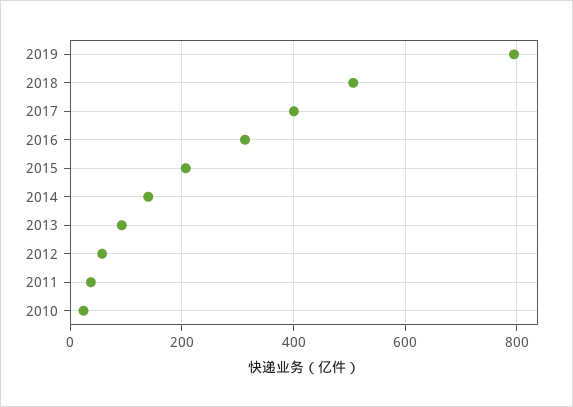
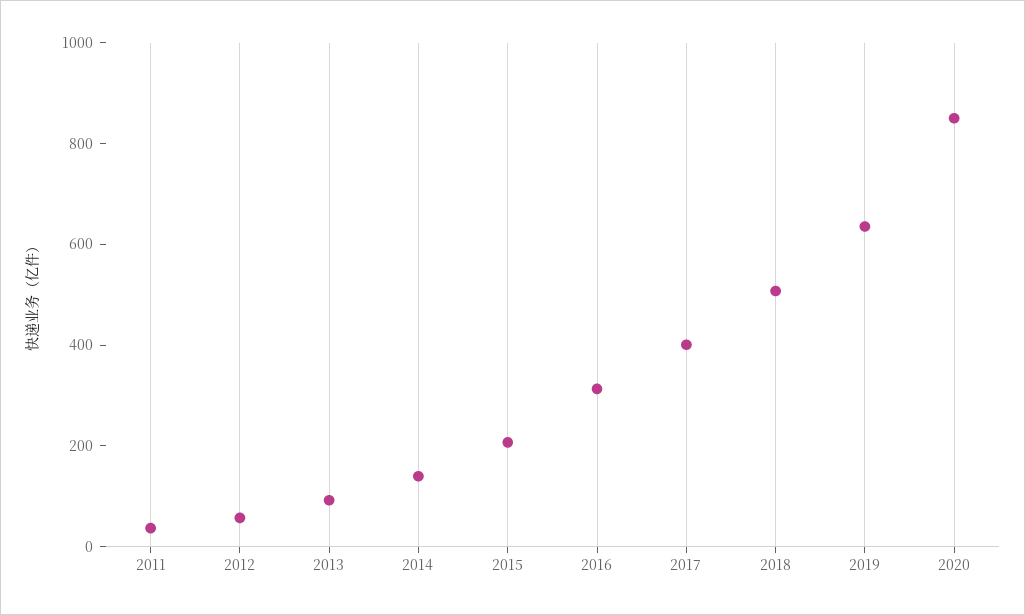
2019: 800 -> 650
2010: 20 -> none
2020: none -> 850

